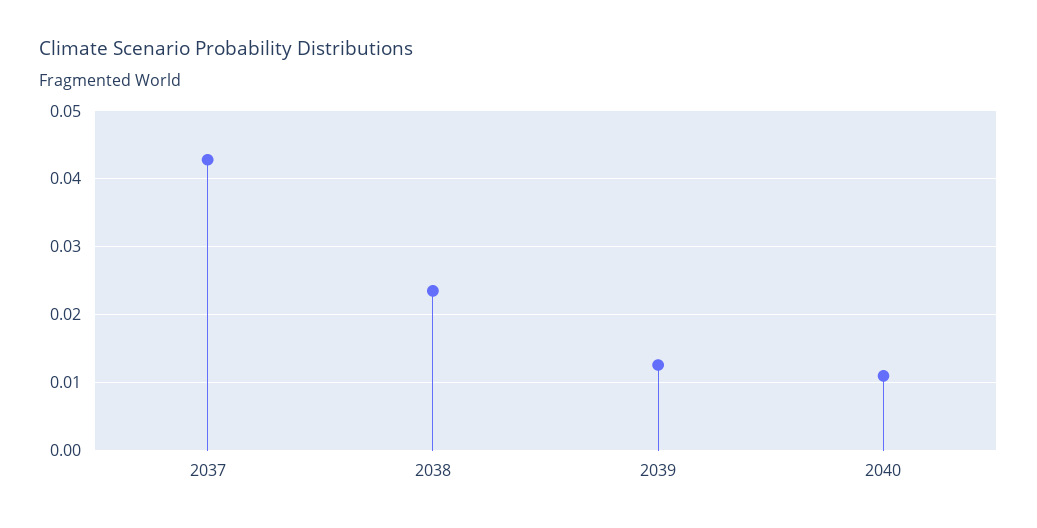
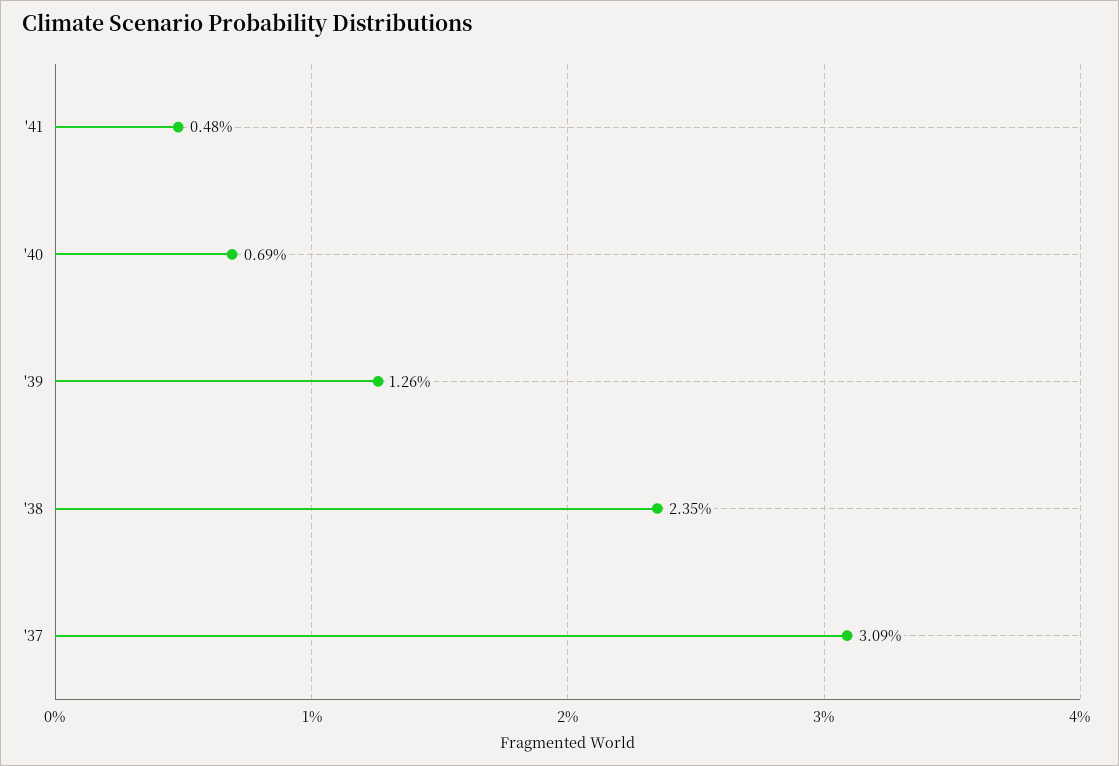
2037: 0.043 -> 0.0309
2040: 0.011 -> 0.0069
'41: none -> 0.0048

